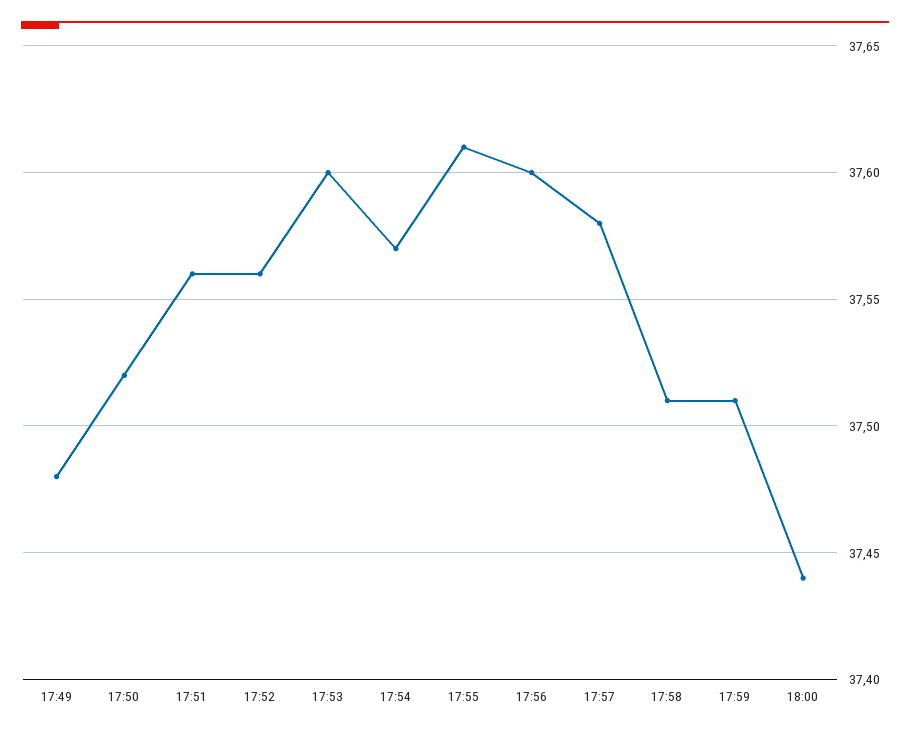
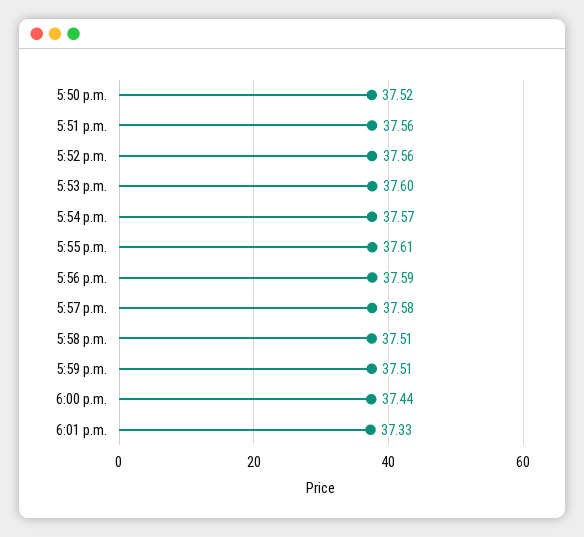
17:49: 37.48 -> none
17:56: 37.6 -> 37.59
6:01 p.m.: none -> 37.33

